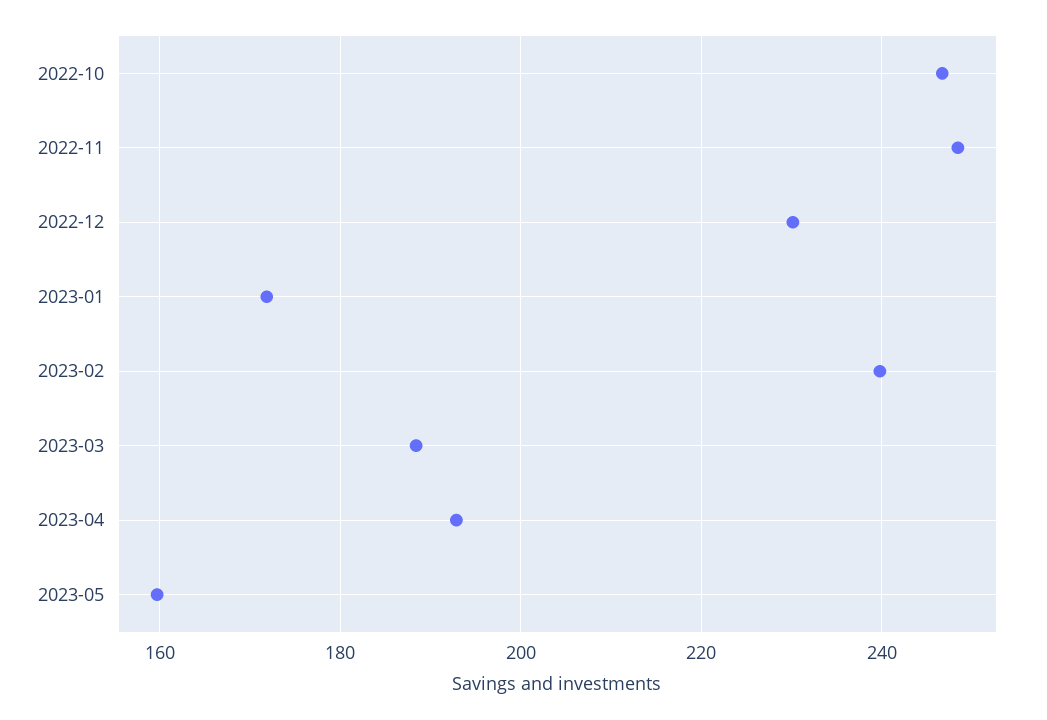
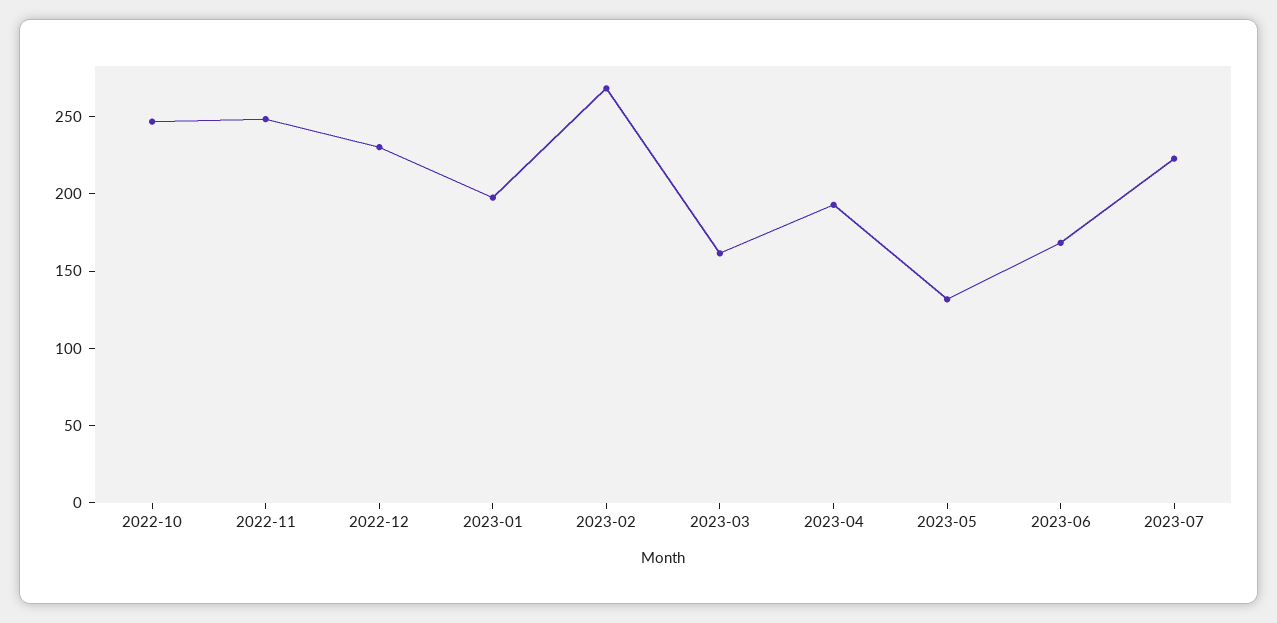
2023-01: 172 -> 200
2023-02: 240 -> 270
2023-03: 188 -> 160
2023-05: 160 -> 130
2023-06: none -> 170
2023-07: none -> 220

